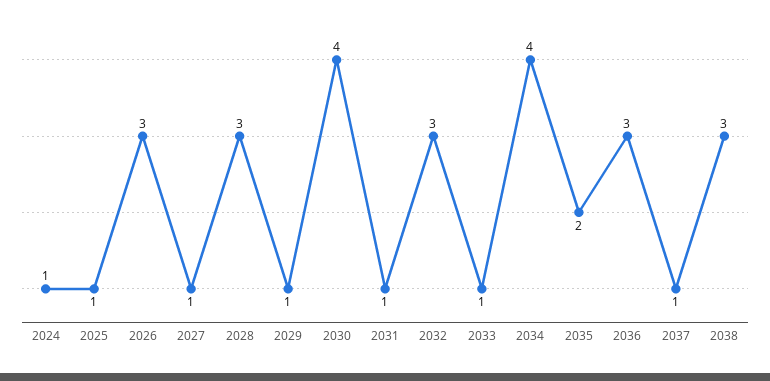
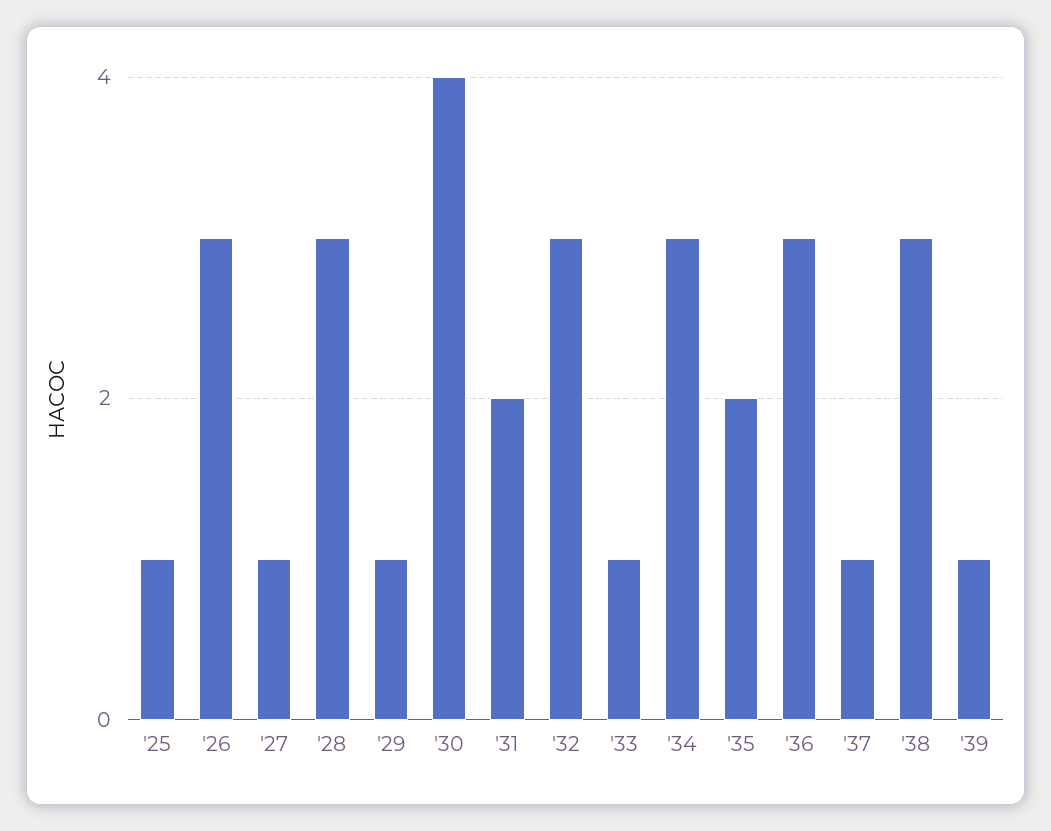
2024: 1 -> none
2031: 1 -> 2
2034: 4 -> 3
'39: none -> 1

